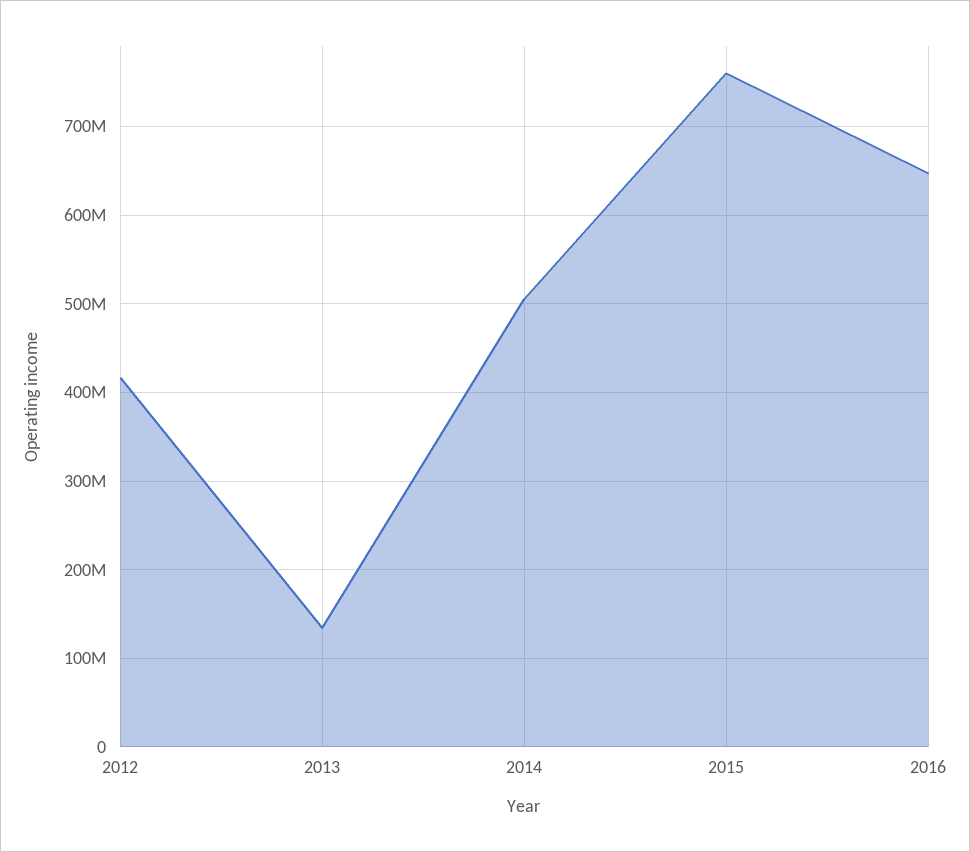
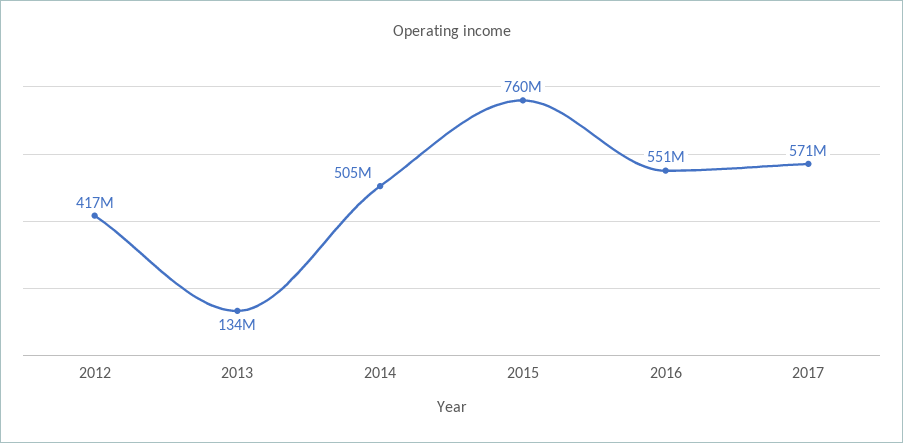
2016: 650000000 -> 551000000
2017: none -> 571000000

